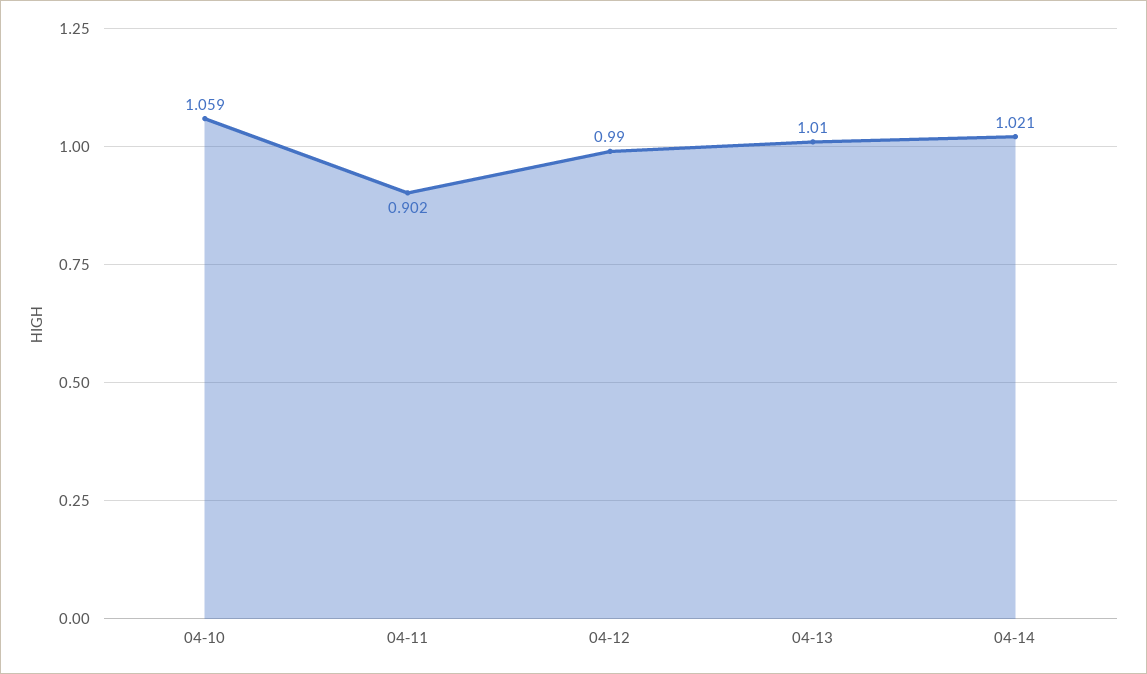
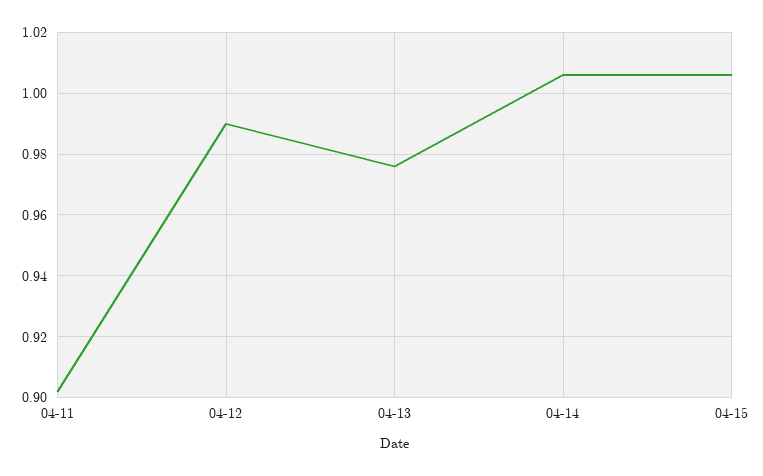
04-10: 1.059 -> none
04-13: 1.01 -> 0.975
04-14: 1.021 -> 1.005
04-15: none -> 1.005

